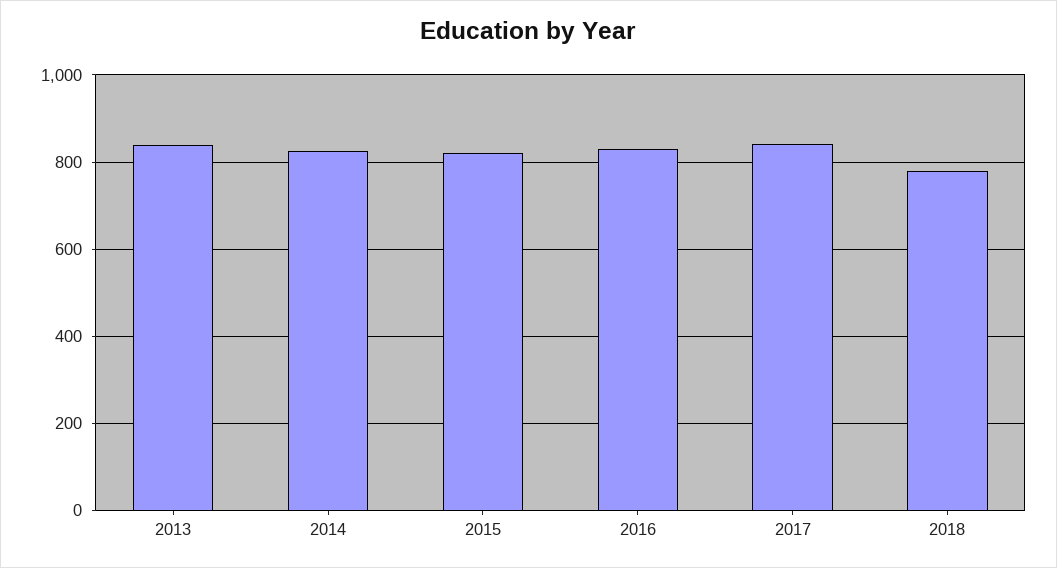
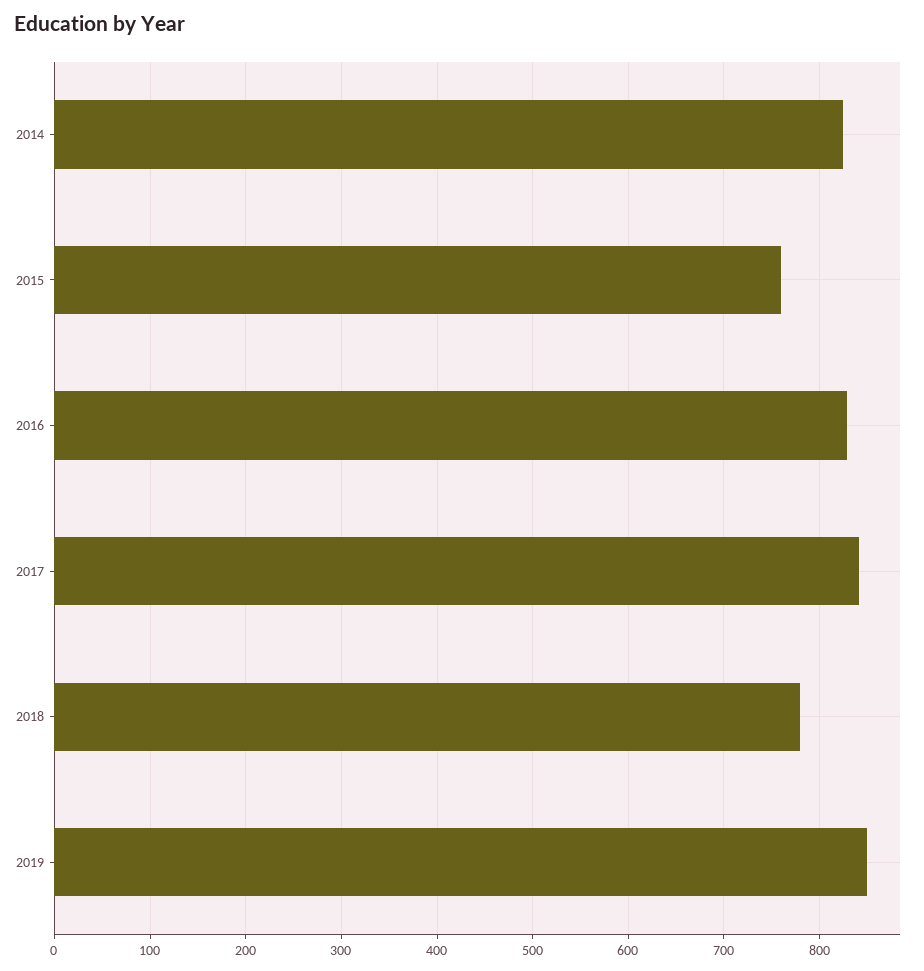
2013: 840 -> none
2015: 820 -> 760
2019: none -> 850

